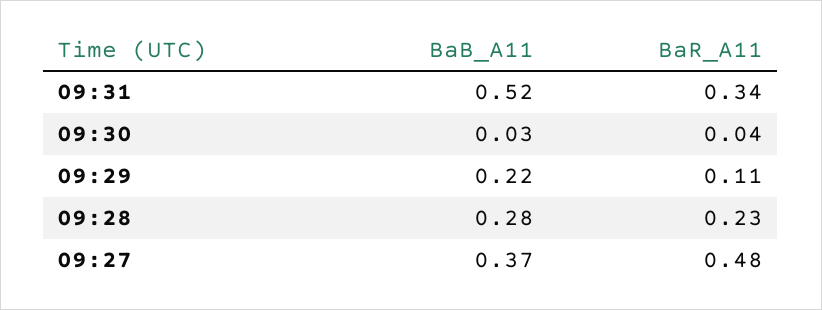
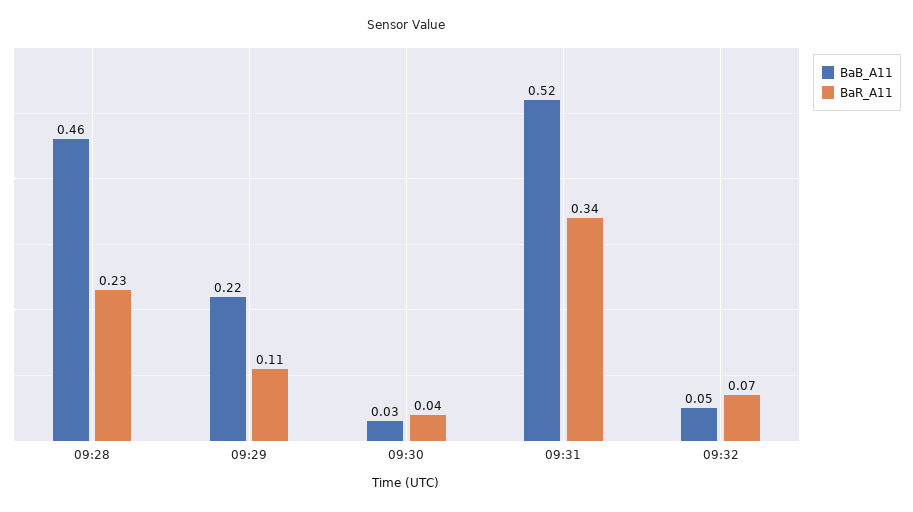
BaB_A11, 09:28: 0.28 -> 0.46
BaB_A11, 09:27: 0.37 -> none
BaR_A11, 09:27: 0.48 -> none
BaB_A11, 09:32: none -> 0.05
BaR_A11, 09:32: none -> 0.07

